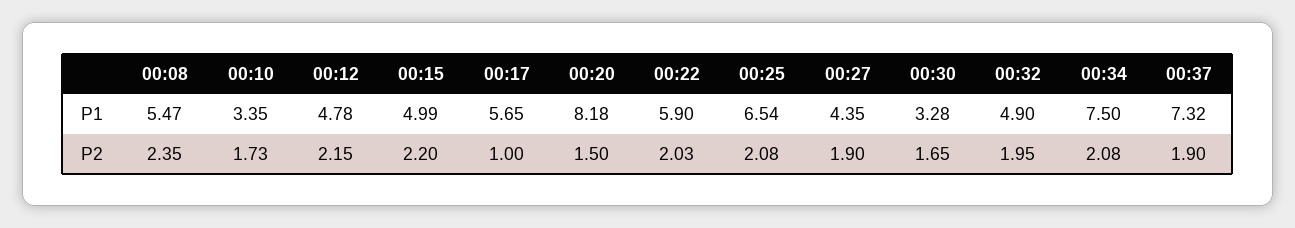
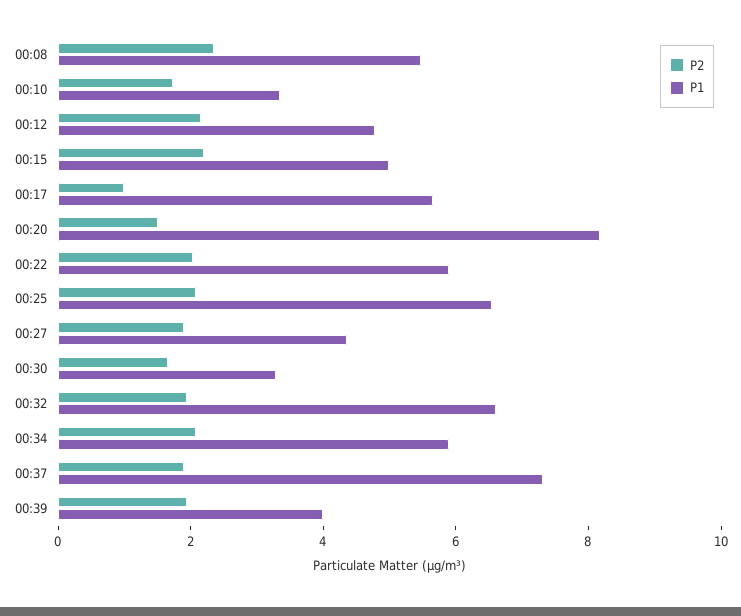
P1, 00:32: 4.9 -> 6.5
P1, 00:34: 7.5 -> 6
P2, 00:39: none -> 2
P1, 00:39: none -> 4

